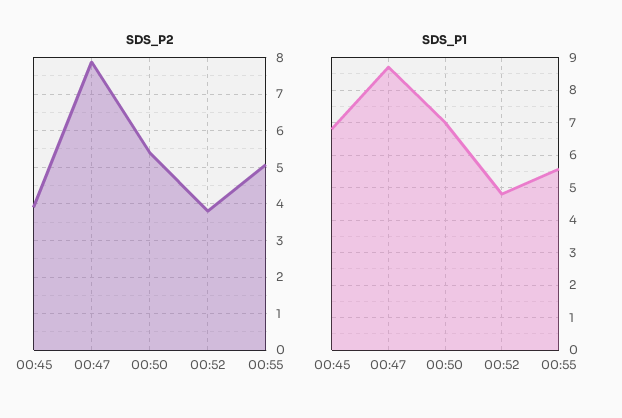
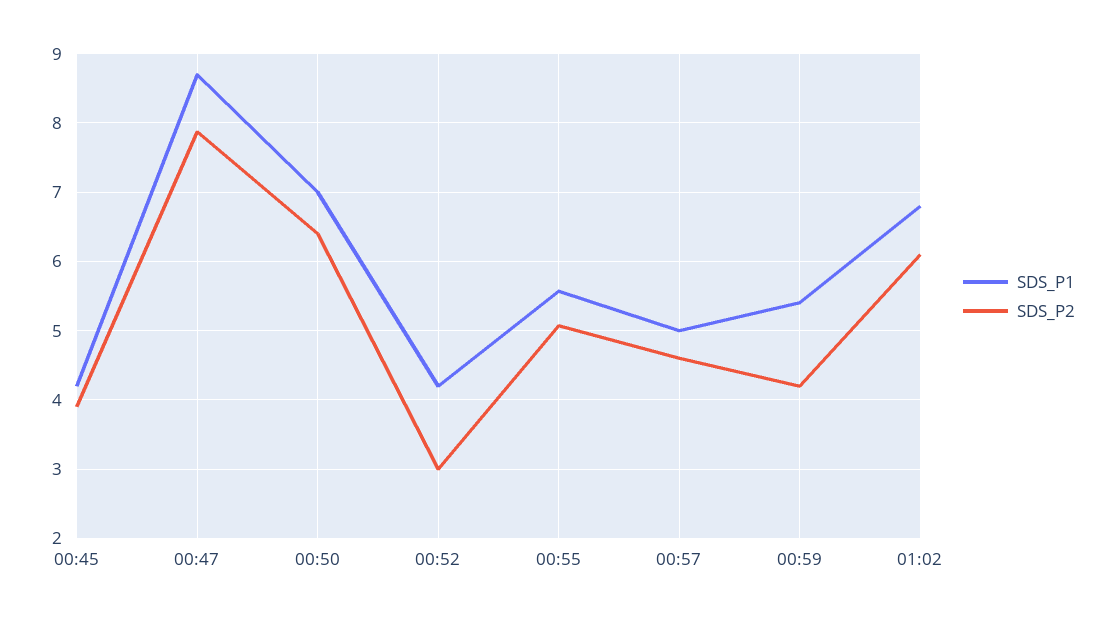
SDS_P2, 00:50: 5.4 -> 6.4
SDS_P2, 00:52: 3.8 -> 3
SDS_P1, 00:45: 6.8 -> 4.2
SDS_P1, 00:52: 4.8 -> 4.2
SDS_P1, 00:57: none -> 5
SDS_P2, 00:57: none -> 4.6
SDS_P1, 00:59: none -> 5.4
SDS_P2, 00:59: none -> 4.2
SDS_P1, 01:02: none -> 6.8
SDS_P2, 01:02: none -> 6.1

